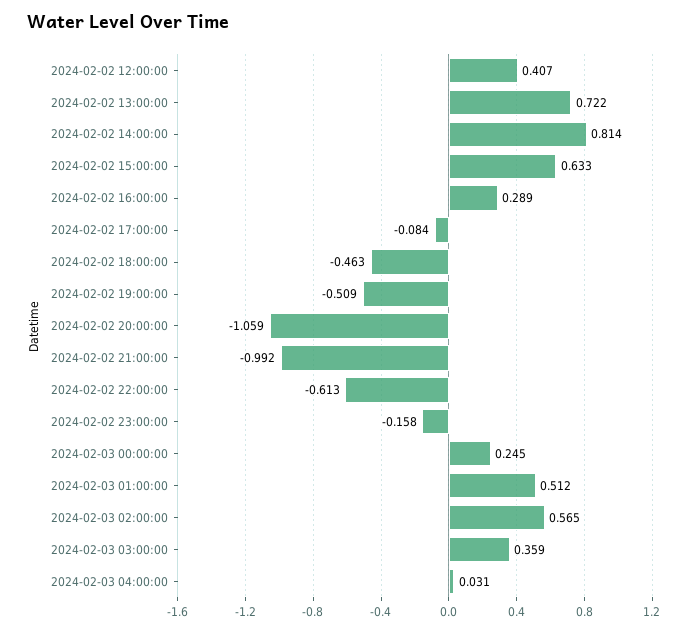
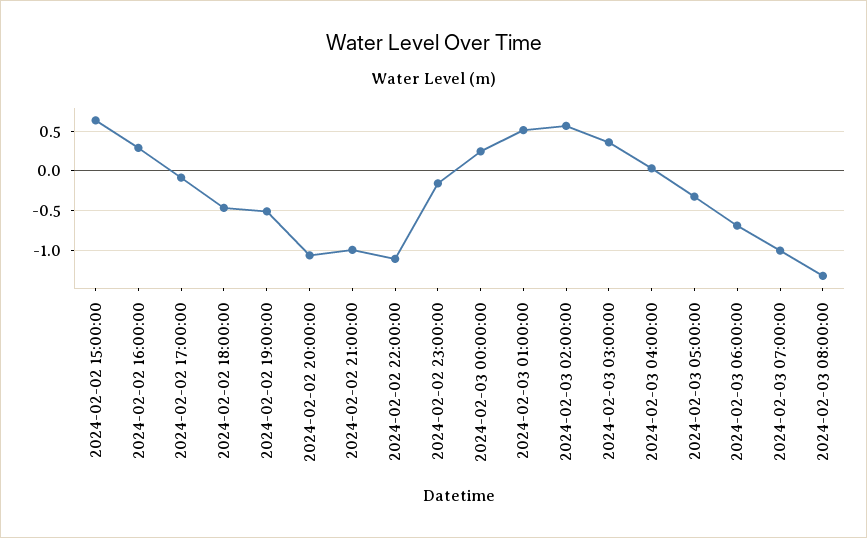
2024-02-02 12:00:00: 0.407 -> none
2024-02-02 13:00:00: 0.722 -> none
2024-02-02 14:00:00: 0.814 -> none
2024-02-02 22:00:00: -0.613 -> -1.1
2024-02-03 05:00:00: none -> -0.3
2024-02-03 06:00:00: none -> -0.7
2024-02-03 07:00:00: none -> -1
2024-02-03 08:00:00: none -> -1.3

